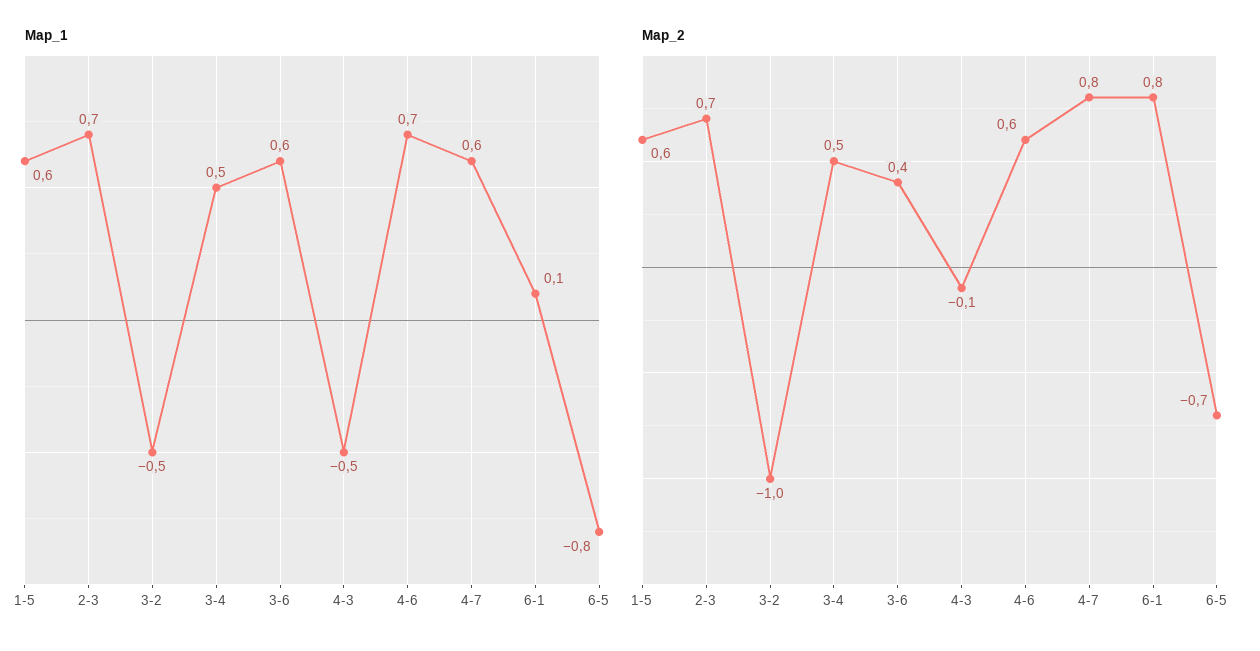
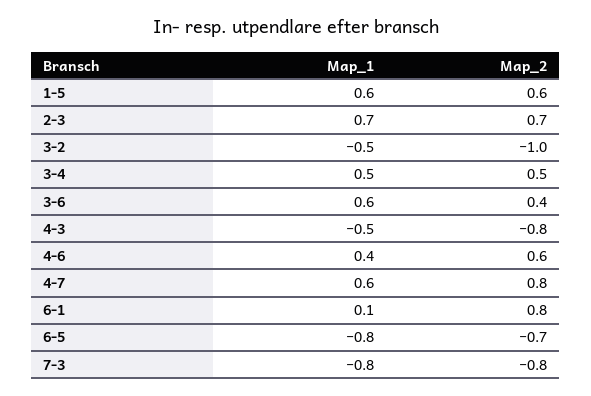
Map_1, 4-6: 0.7 -> 0.4
Map_2, 4-3: -0.1 -> -0.8
Map_1, 7-3: none -> -0.8
Map_2, 7-3: none -> -0.8

